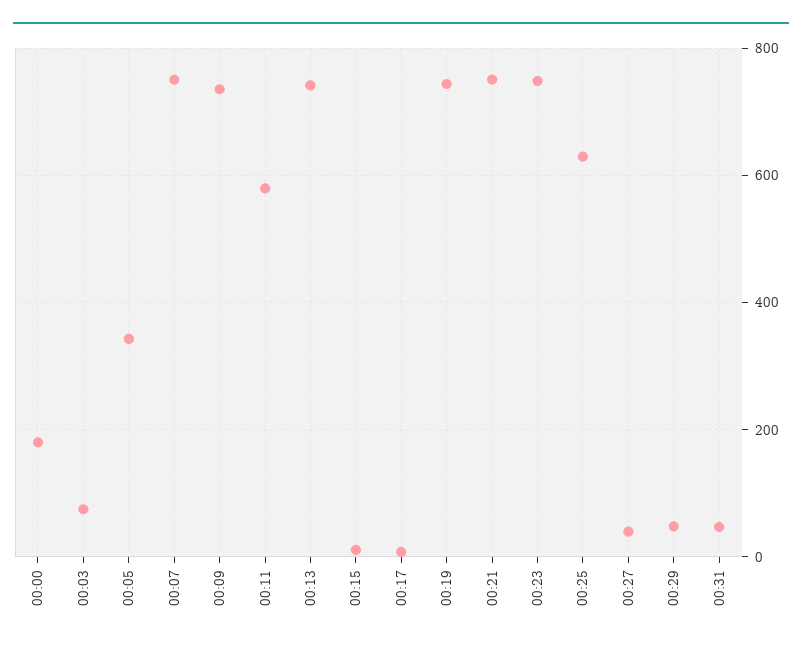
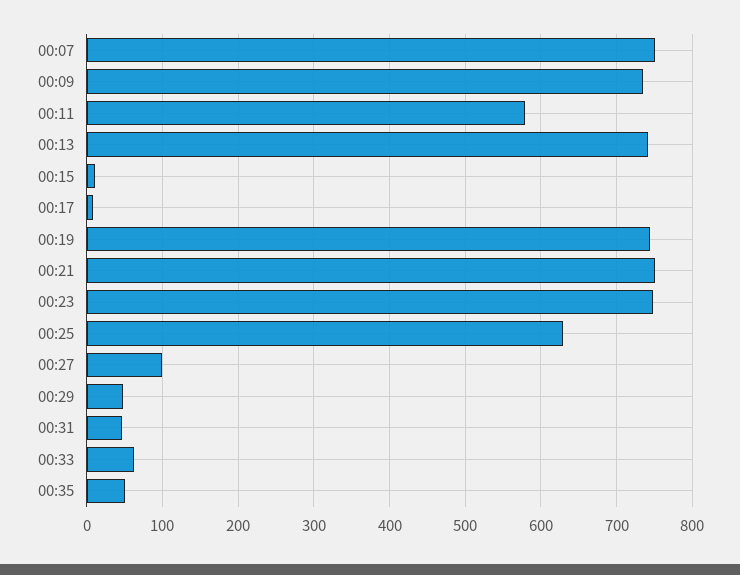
00:00: 180 -> none
00:03: 80 -> none
00:05: 340 -> none
00:27: 40 -> 100
00:33: none -> 60
00:35: none -> 50

